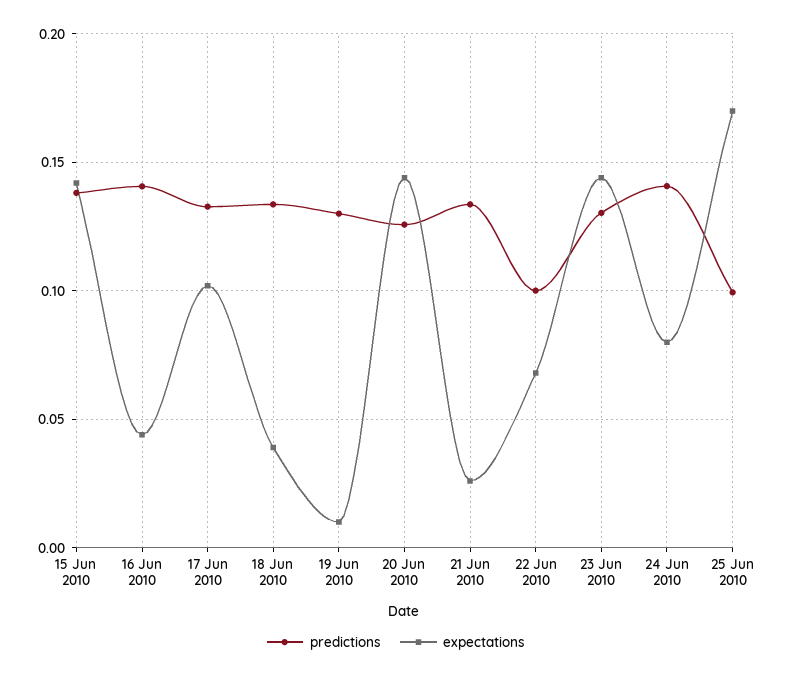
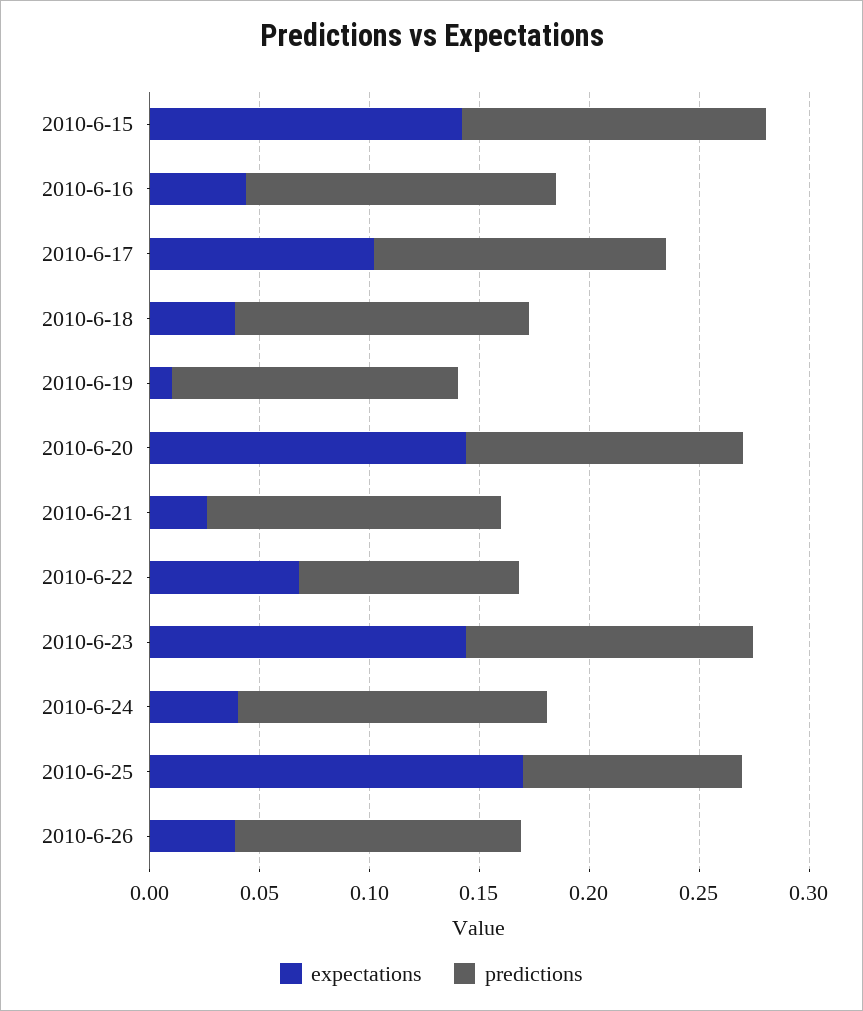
expectations, 24 Jun 2010: 0.08 -> 0.04
expectations, 2010-6-26: none -> 0.04
predictions, 2010-6-26: none -> 0.13

